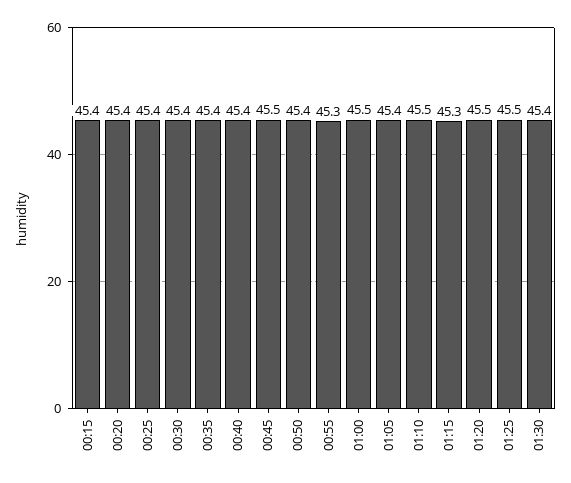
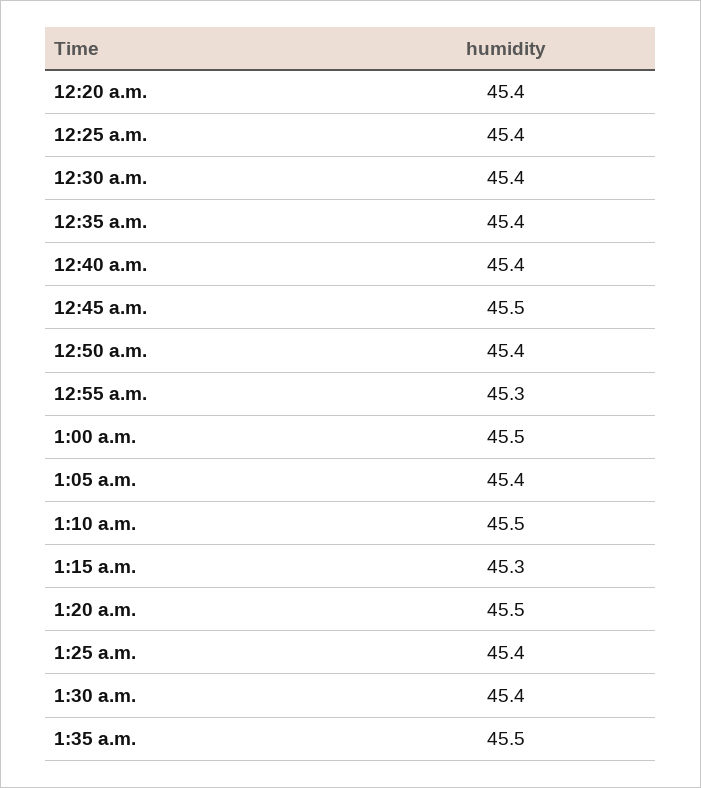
00:15: 45.4 -> none
01:25: 45.5 -> 45.4
1:35 a.m.: none -> 45.5

